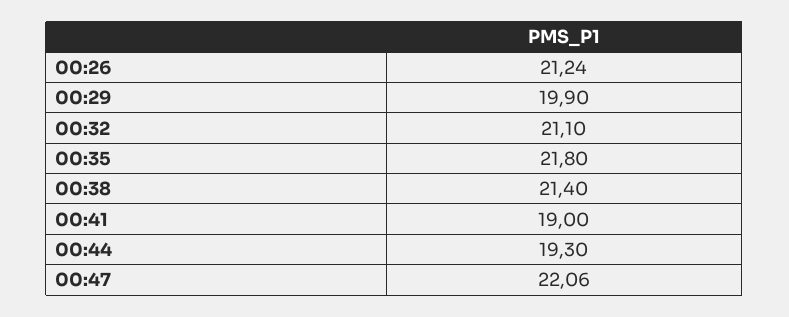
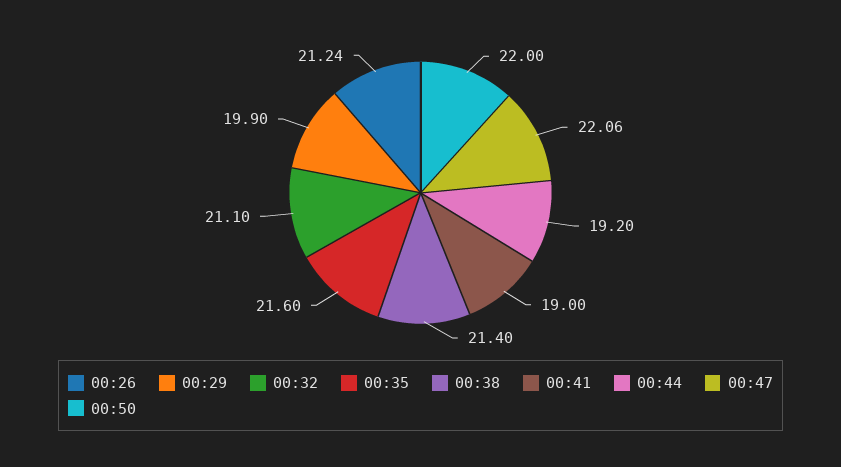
00:35: 21.8 -> 21.6
00:44: 19.3 -> 19.2
00:50: none -> 22

